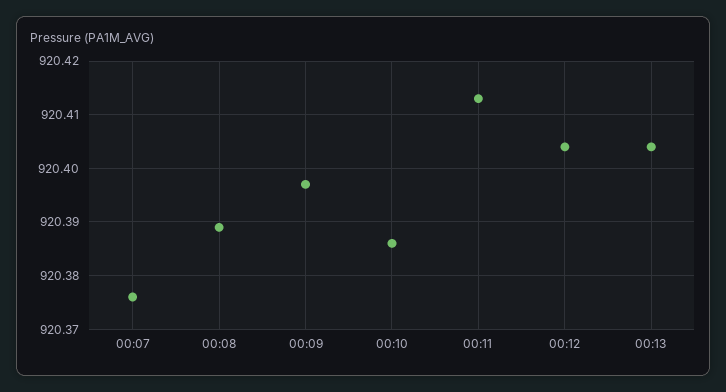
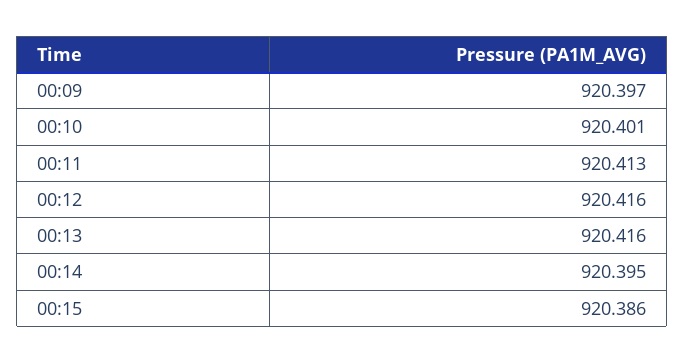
00:07: 920.375 -> none
00:08: 920.39 -> none
00:10: 920.385 -> 920.401
00:12: 920.405 -> 920.416
00:13: 920.405 -> 920.416
00:14: none -> 920.395
00:15: none -> 920.386

